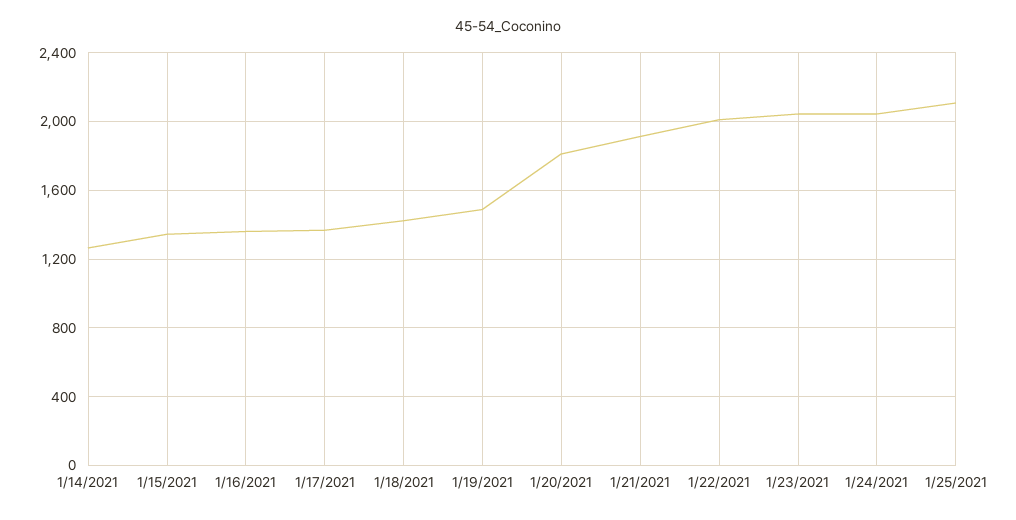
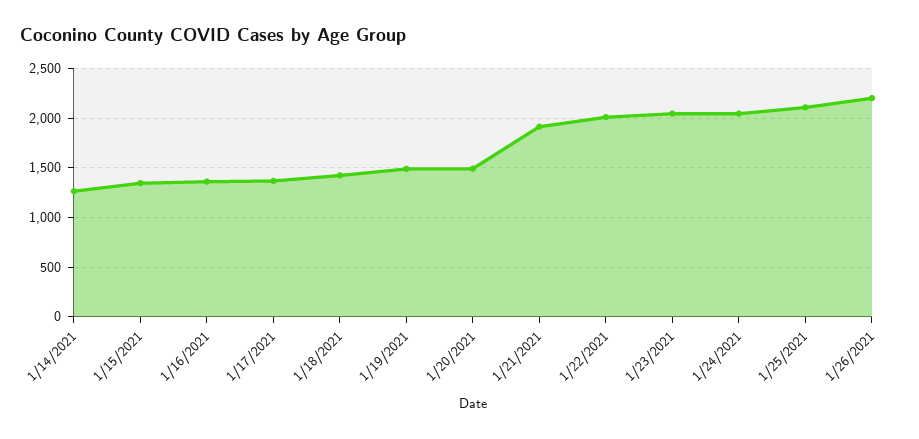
1/20/2021: 1800 -> 1500
1/26/2021: none -> 2200

